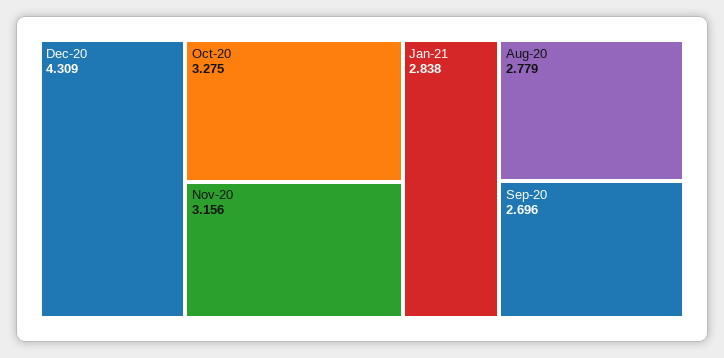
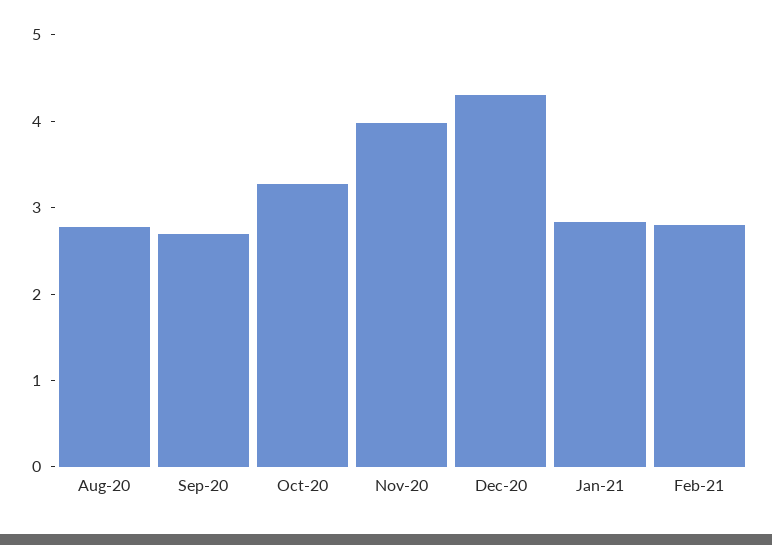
Nov-20: 3.156 -> 4
Feb-21: none -> 2.8

